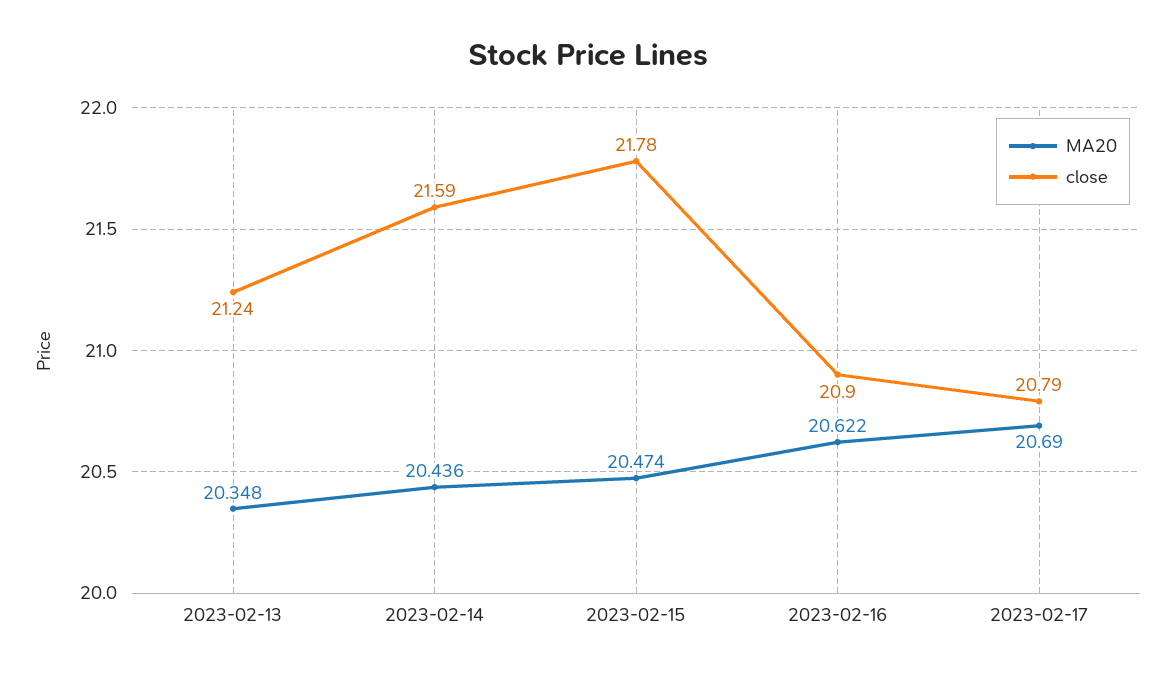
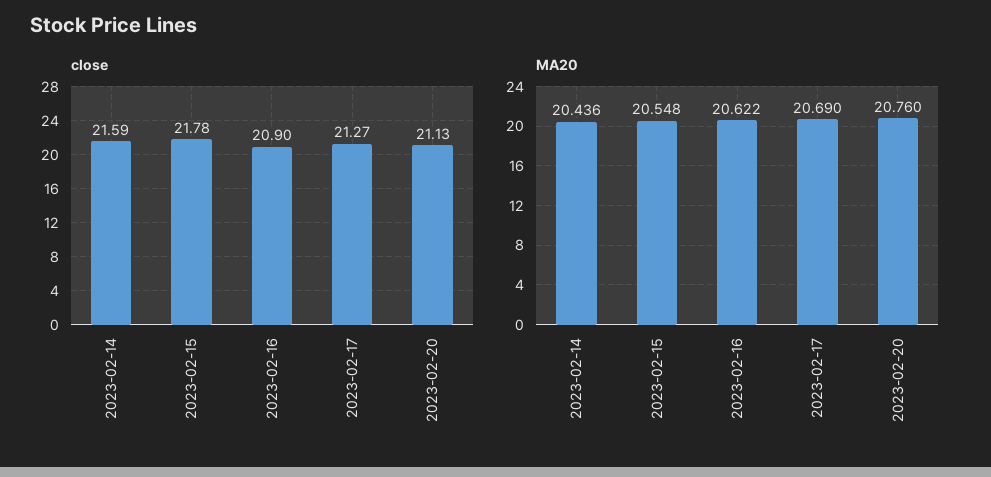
MA20, 2023-02-13: 20.348 -> none
close, 2023-02-13: 21.24 -> none
MA20, 2023-02-15: 20.474 -> 20.548
close, 2023-02-17: 20.79 -> 21.27
close, 2023-02-20: none -> 21.13
MA20, 2023-02-20: none -> 20.76

